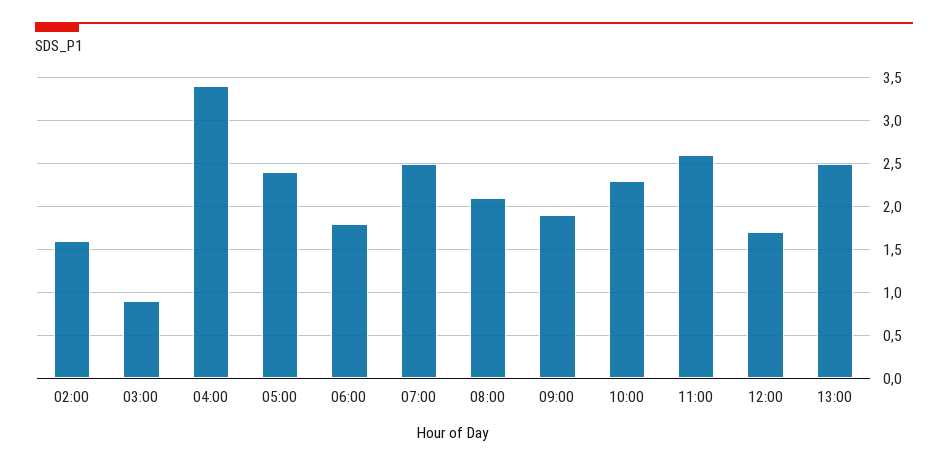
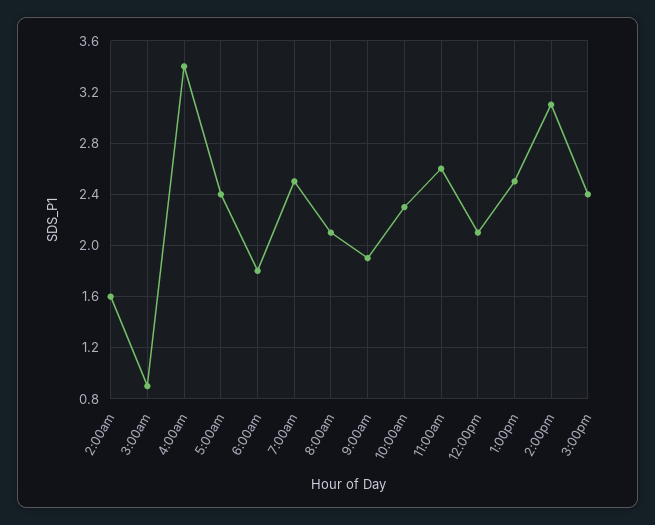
12:00: 1.7 -> 2.1
2:00pm: none -> 3.1
3:00pm: none -> 2.4

